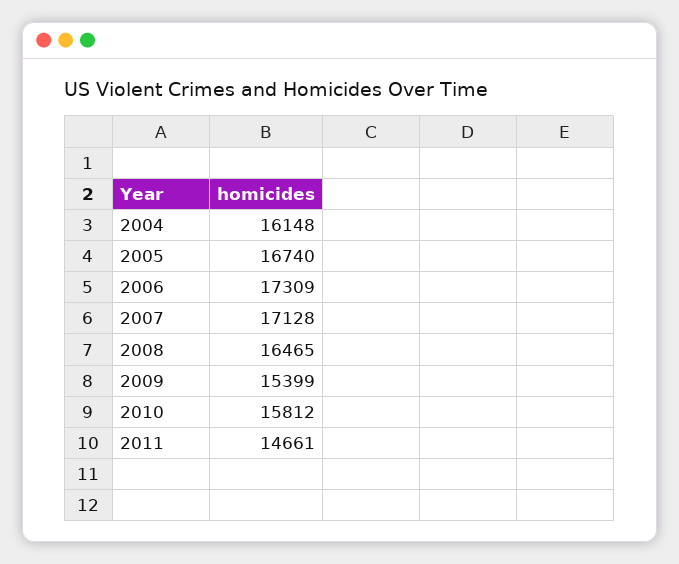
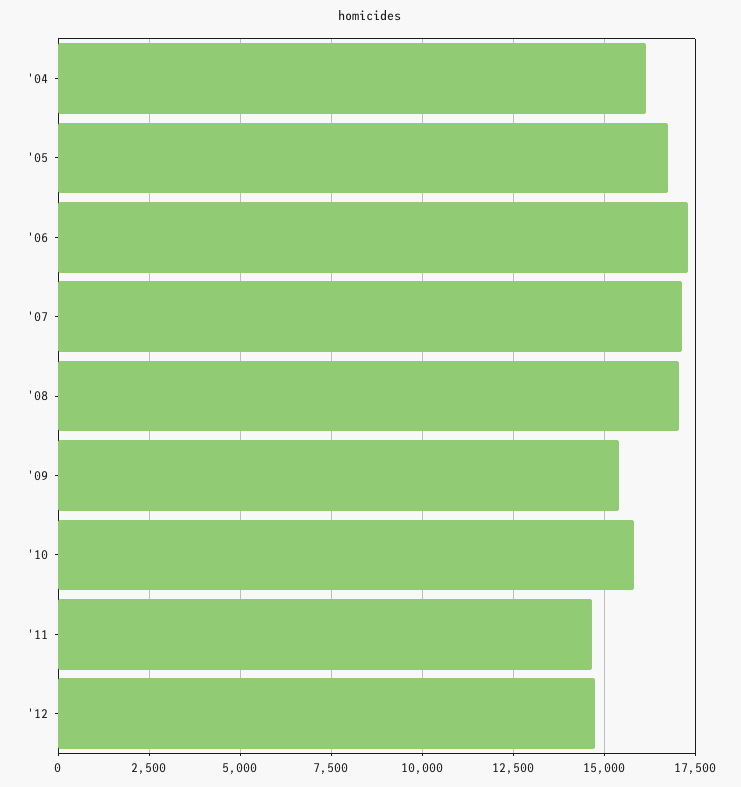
2008: 16465 -> 17000
'12: none -> 14750

